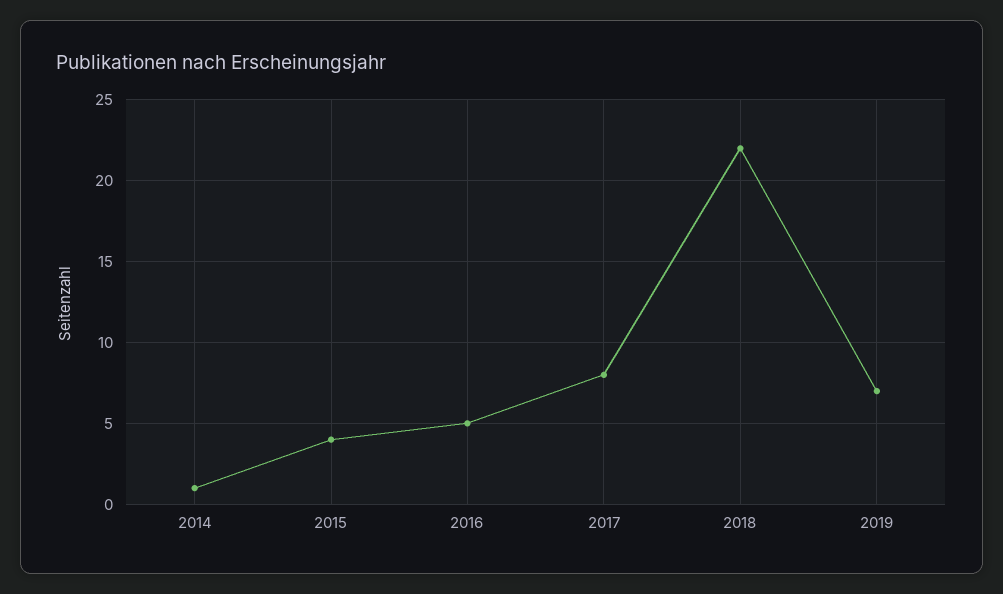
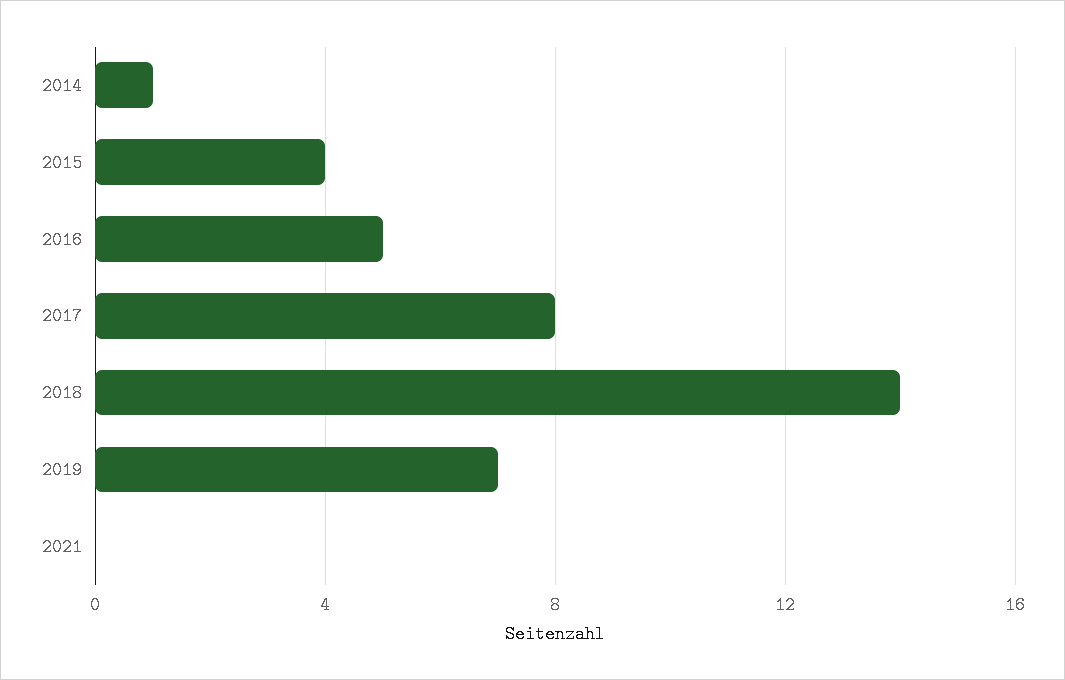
2018: 22 -> 14
2021: none -> 0

